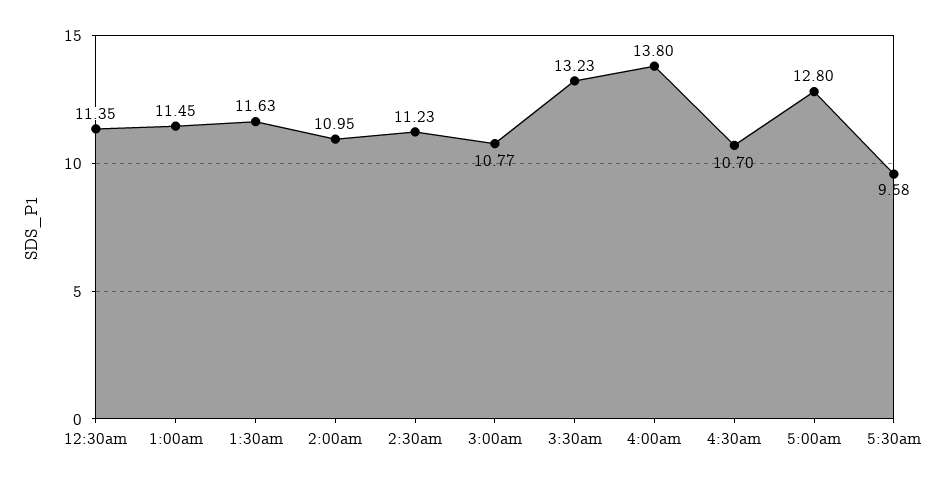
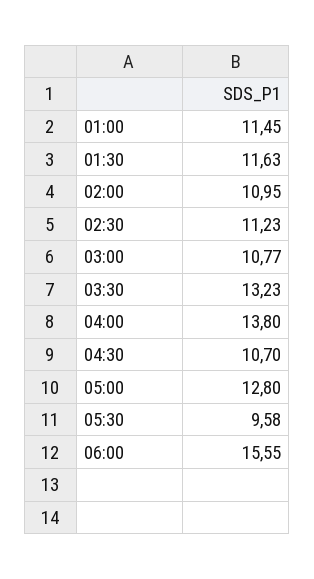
12:30am: 11.35 -> none
06:00: none -> 15.55

